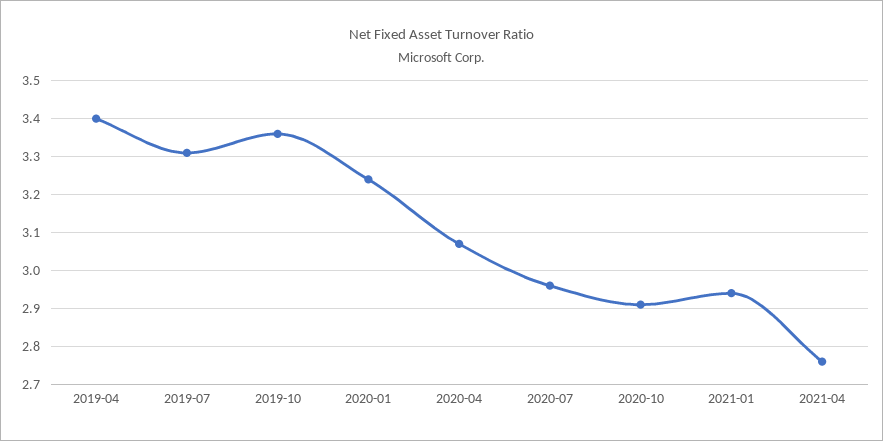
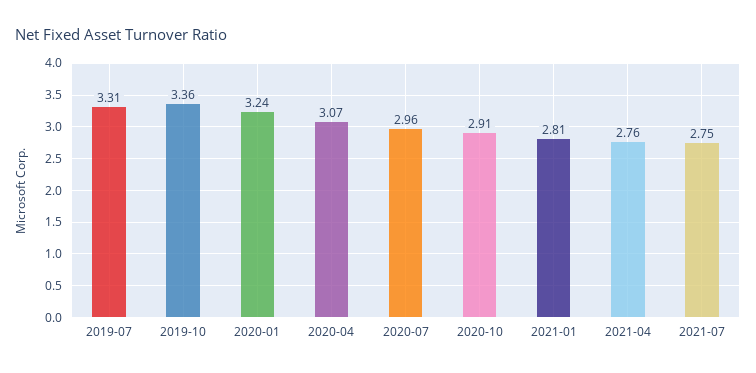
2019-04: 3.4 -> none
2021-01: 2.95 -> 2.81
2021-07: none -> 2.75

